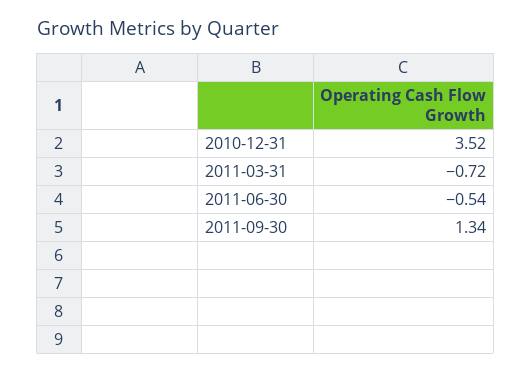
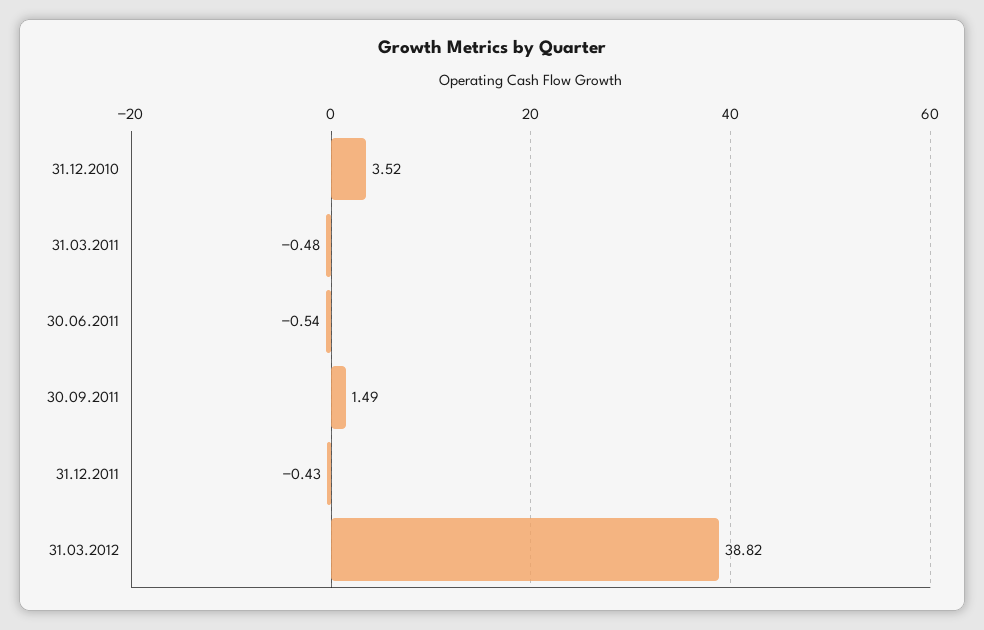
2011-03-31: -0.72 -> -0.48
2011-09-30: 1.34 -> 1.49
31.12.2011: none -> -0.43
31.03.2012: none -> 38.82

